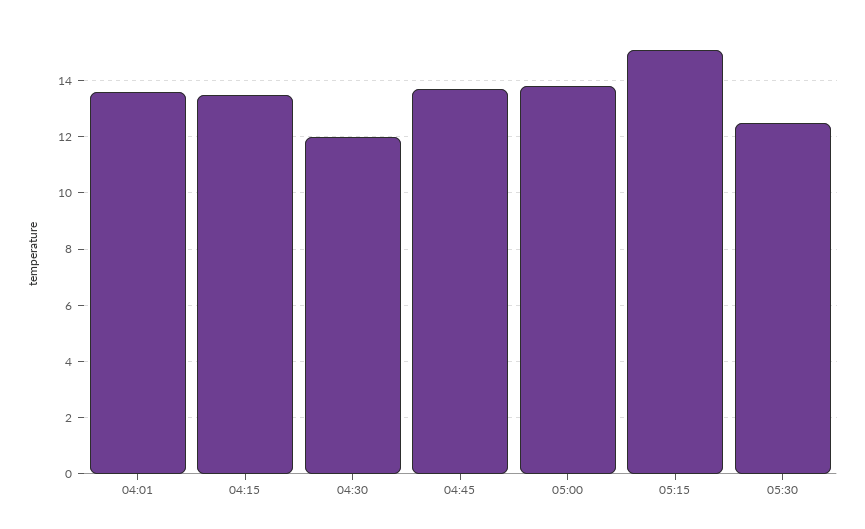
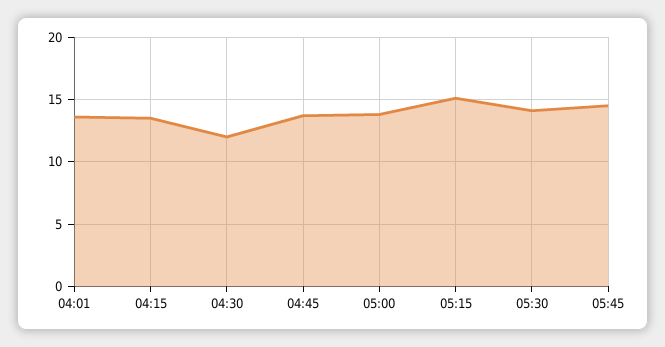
05:30: 12.5 -> 14
05:45: none -> 14.5

